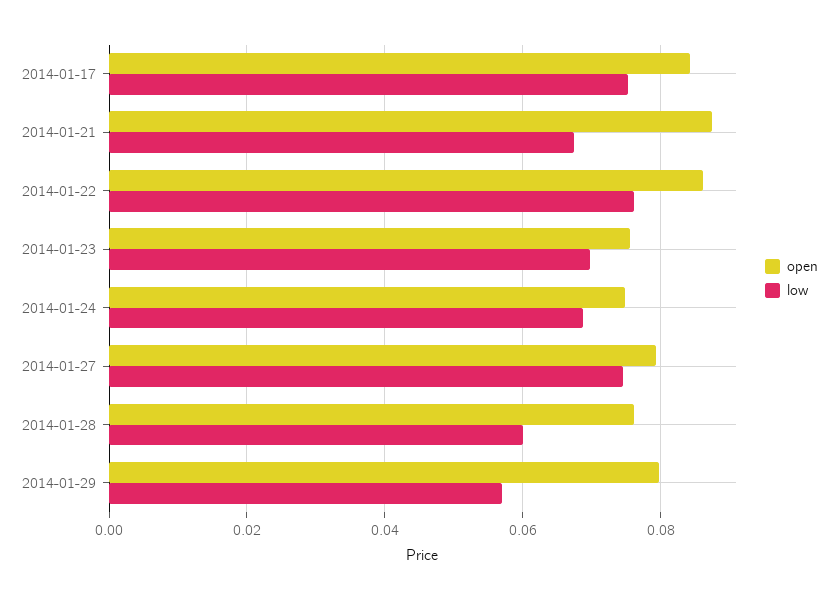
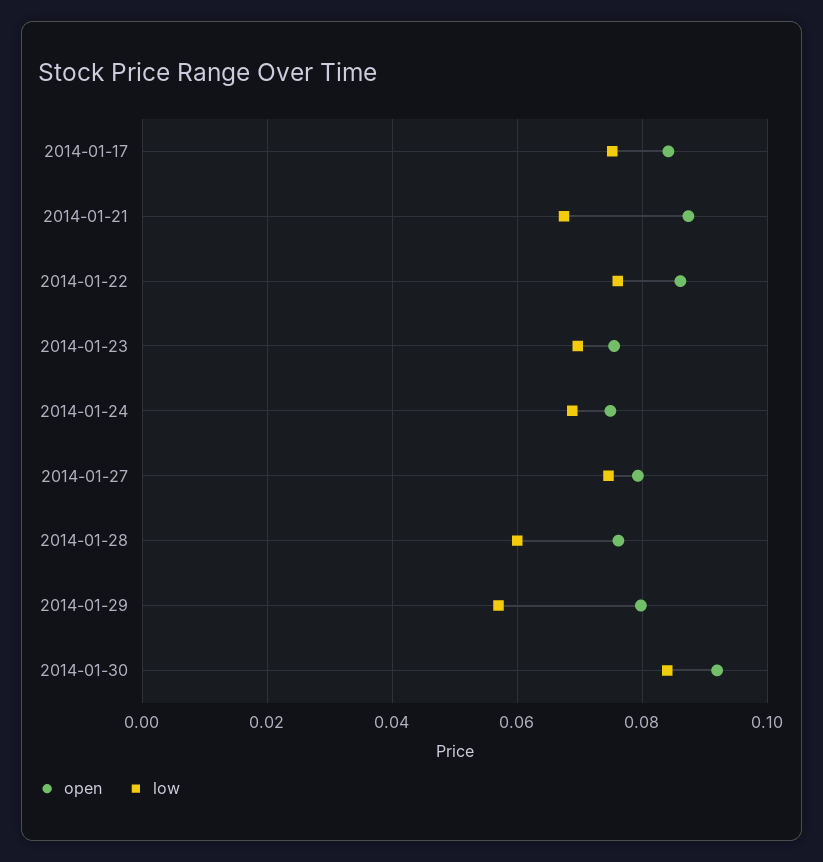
open, 2014-01-30: none -> 0.092
low, 2014-01-30: none -> 0.084

